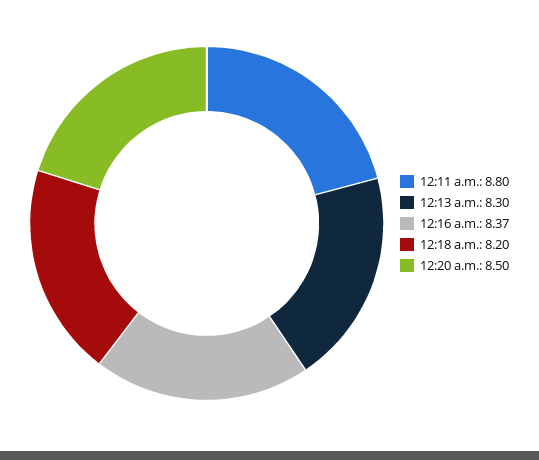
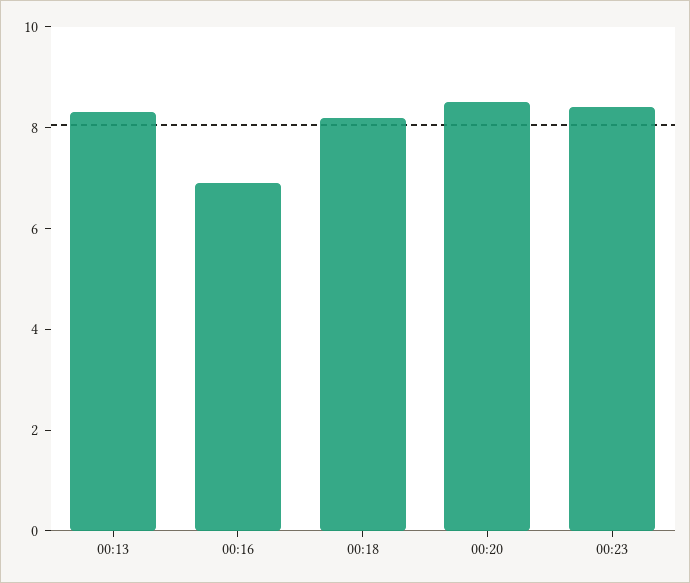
12:11 a.m.: 8.8 -> none
12:16 a.m.: 8.37 -> 7
00:23: none -> 8.5

